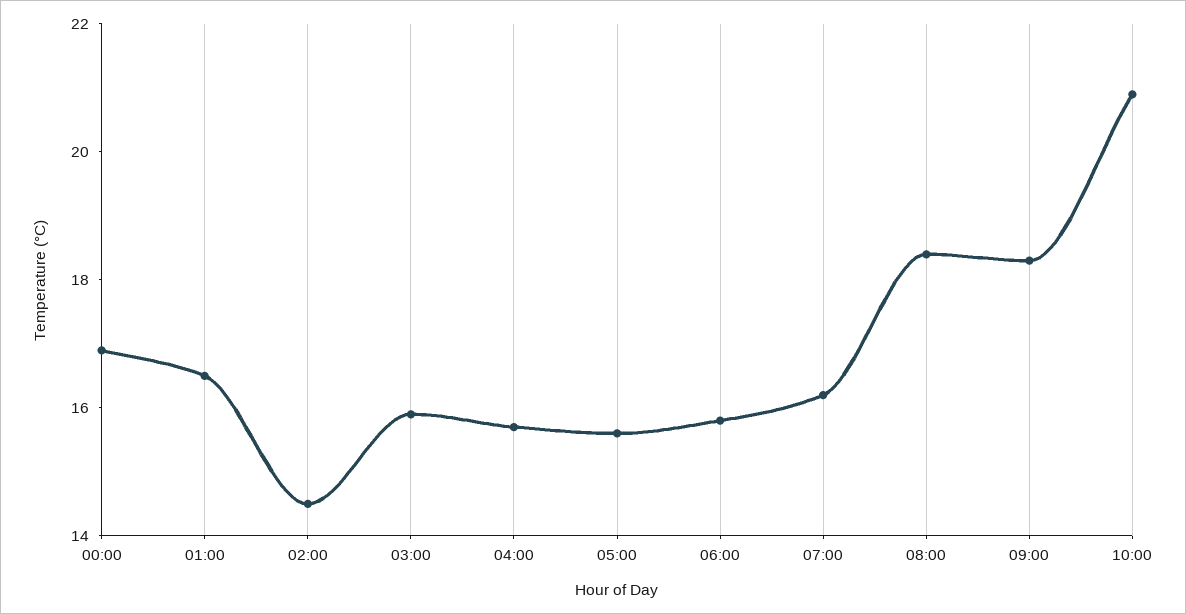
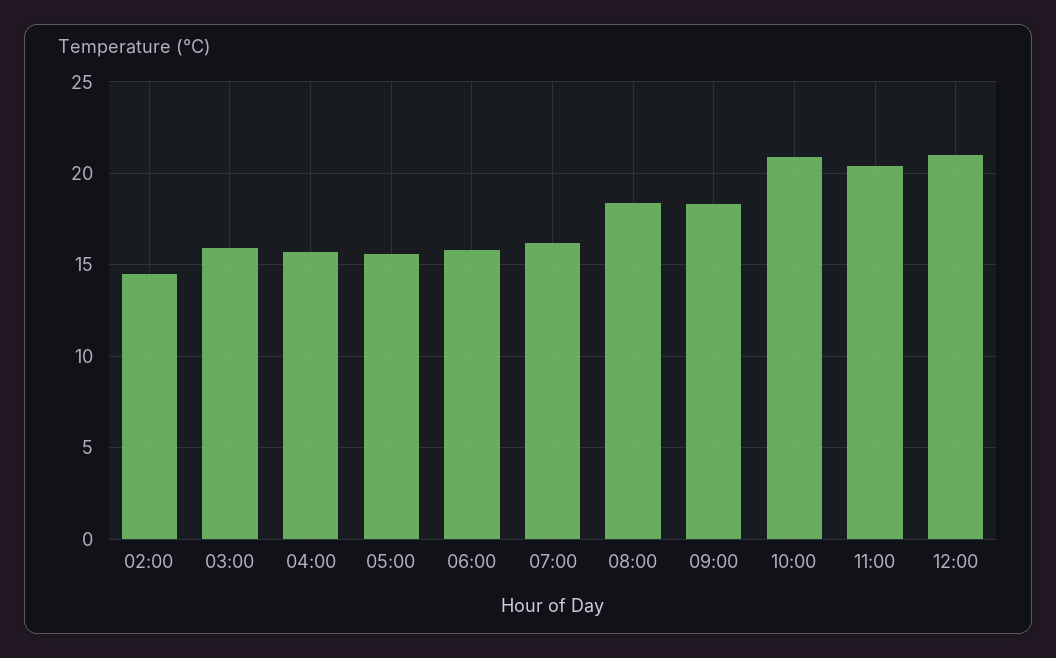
00:00: 17 -> none
01:00: 16.5 -> none
11:00: none -> 20.5
12:00: none -> 21

